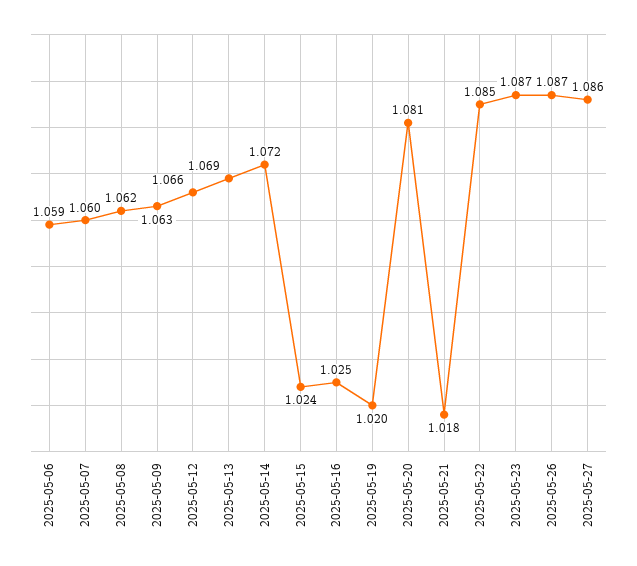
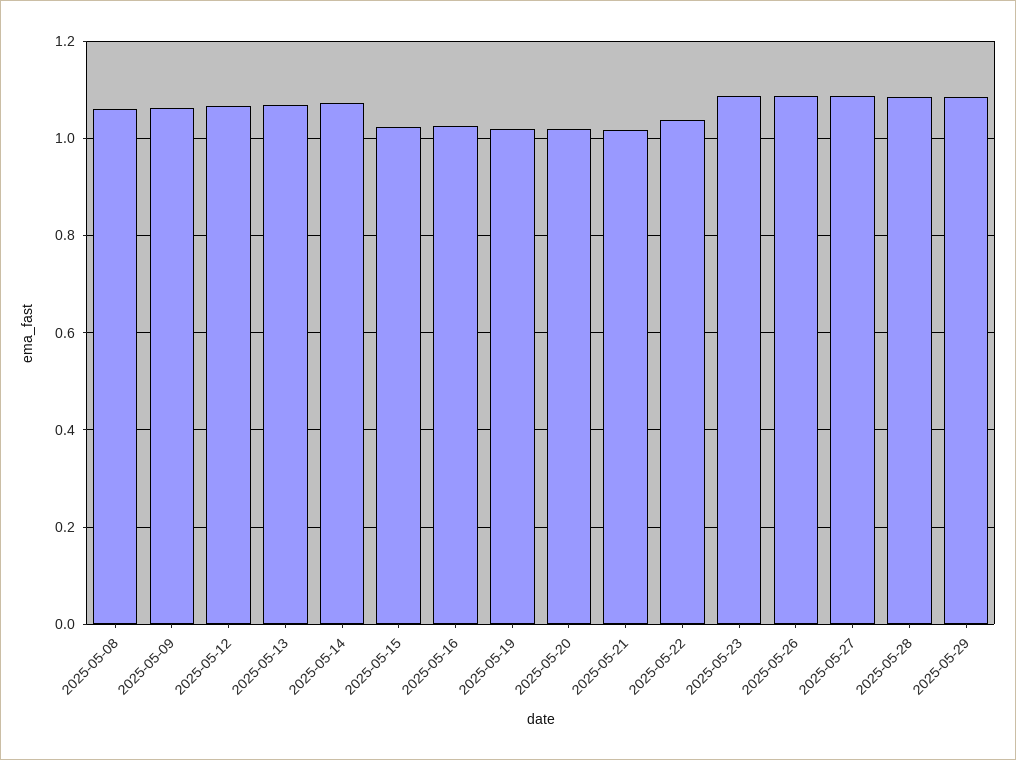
2025-05-06: 1.059 -> none
2025-05-07: 1.06 -> none
2025-05-20: 1.081 -> 1.02
2025-05-22: 1.085 -> 1.04
2025-05-28: none -> 1.08
2025-05-29: none -> 1.08

